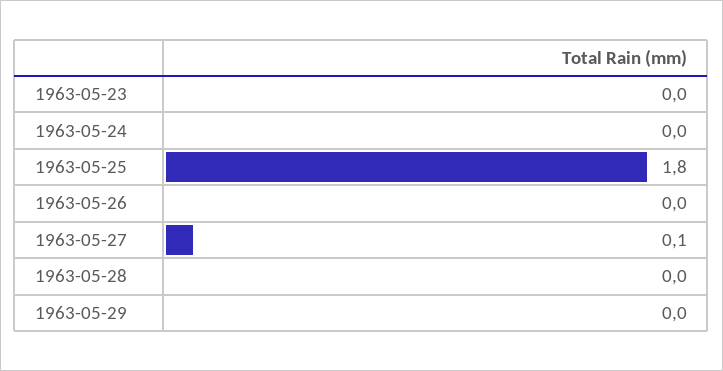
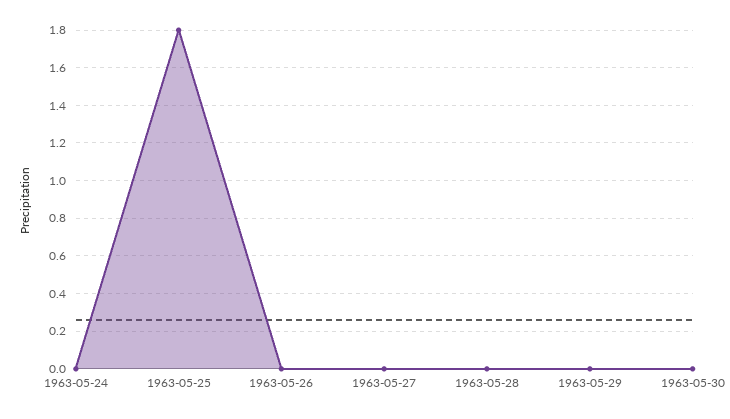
1963-05-23: 0 -> none
1963-05-27: 0.1 -> 0
1963-05-30: none -> 0

